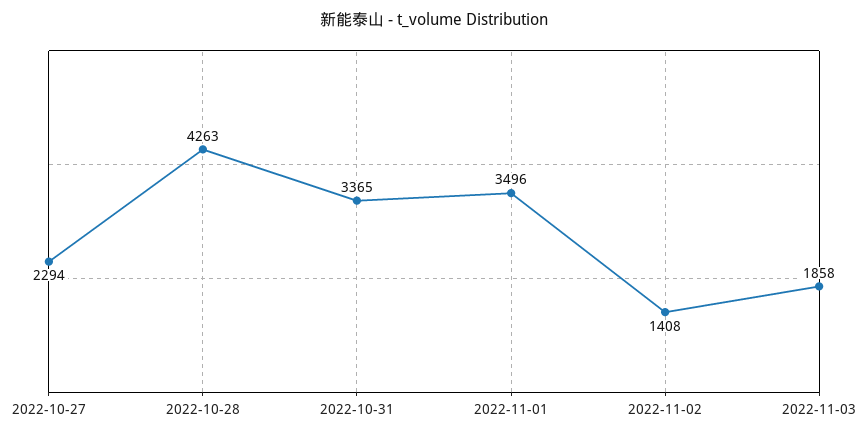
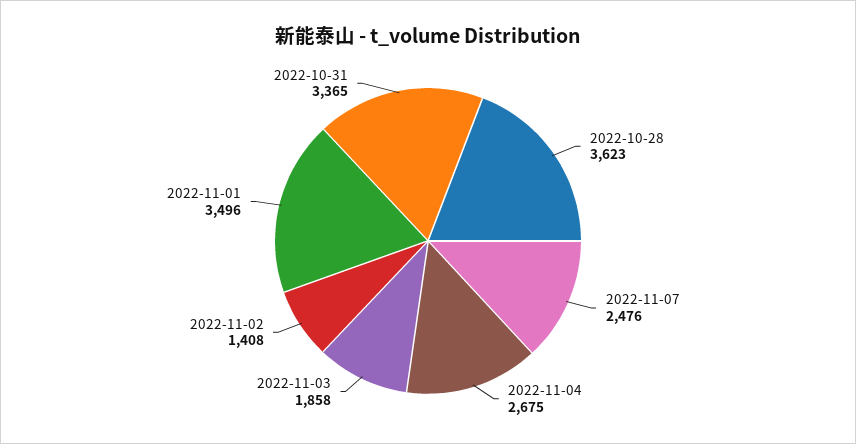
2022-10-27: 2294 -> none
2022-10-28: 4263 -> 3623
2022-11-07: none -> 2476
2022-11-04: none -> 2675

